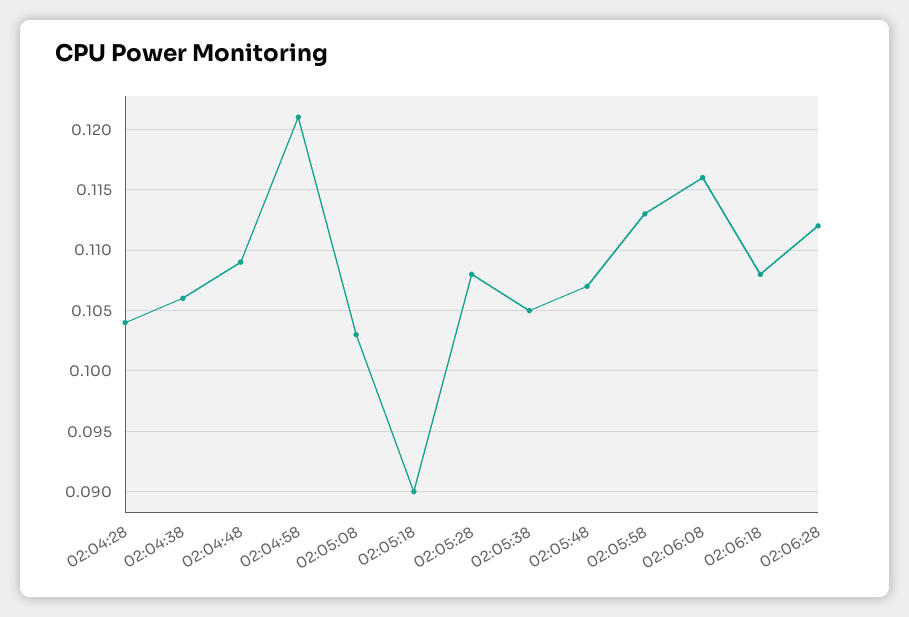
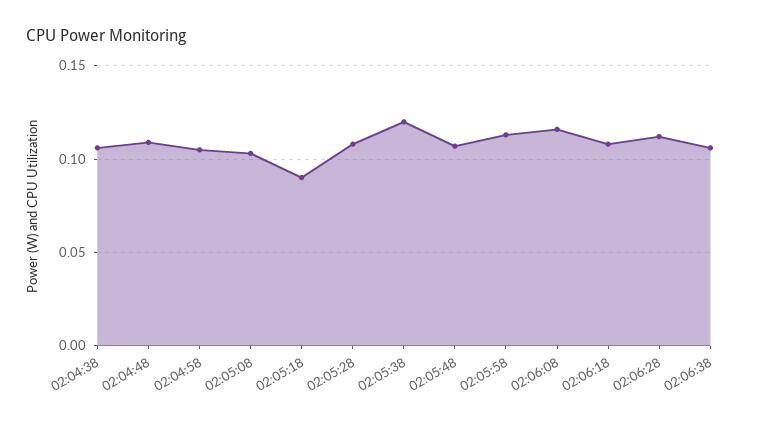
02:04:28: 0.104 -> none
02:04:58: 0.121 -> 0.105
02:05:38: 0.105 -> 0.12
02:06:38: none -> 0.105

